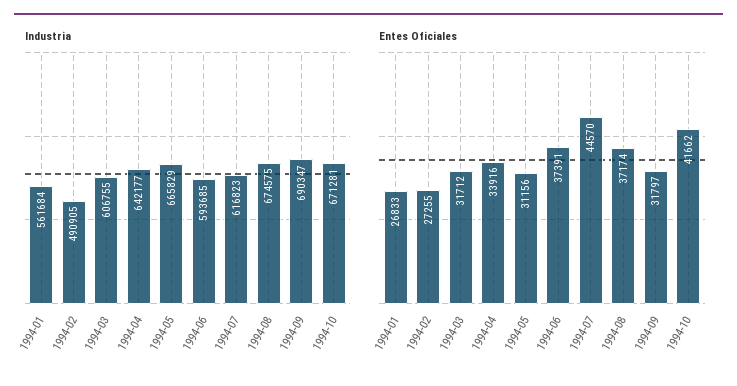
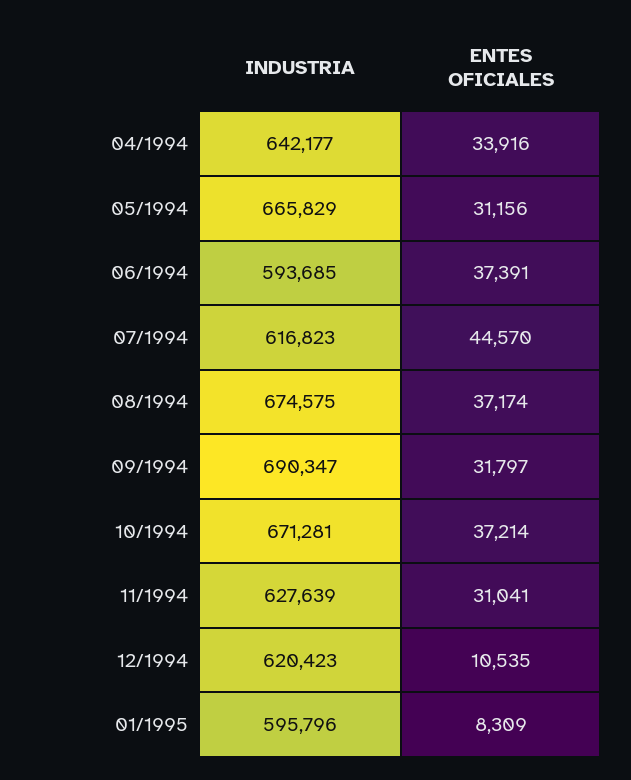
Industria, 1994-01: 561684 -> none
Industria, 1994-02: 490905 -> none
Industria, 1994-03: 606755 -> none
Entes Oficiales, 1994-01: 26833 -> none
Entes Oficiales, 1994-02: 27255 -> none
Entes Oficiales, 1994-03: 31712 -> none
Entes Oficiales, 1994-10: 41662 -> 37214
Industria, 11/1994: none -> 627639
Entes Oficiales, 11/1994: none -> 31041
Industria, 12/1994: none -> 620423
Entes Oficiales, 12/1994: none -> 10535
Industria, 01/1995: none -> 595796
Entes Oficiales, 01/1995: none -> 8309

